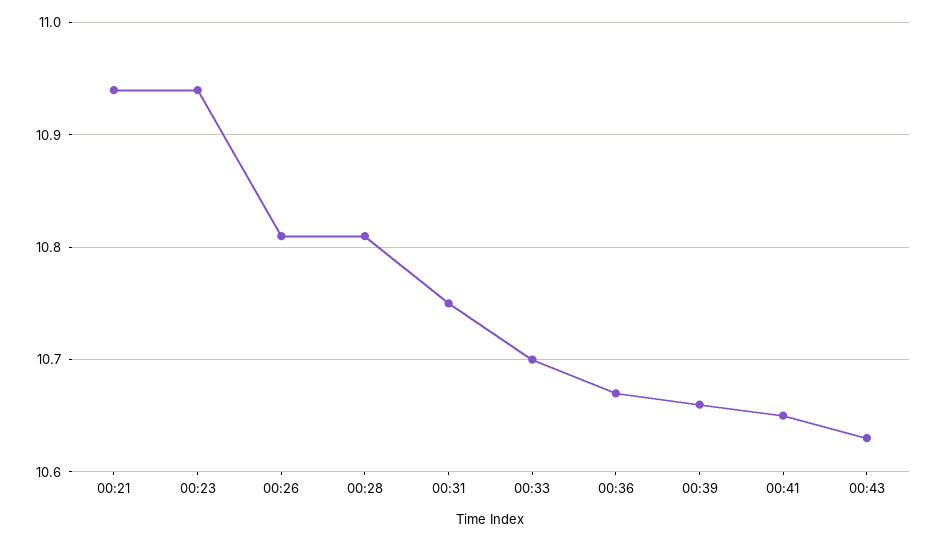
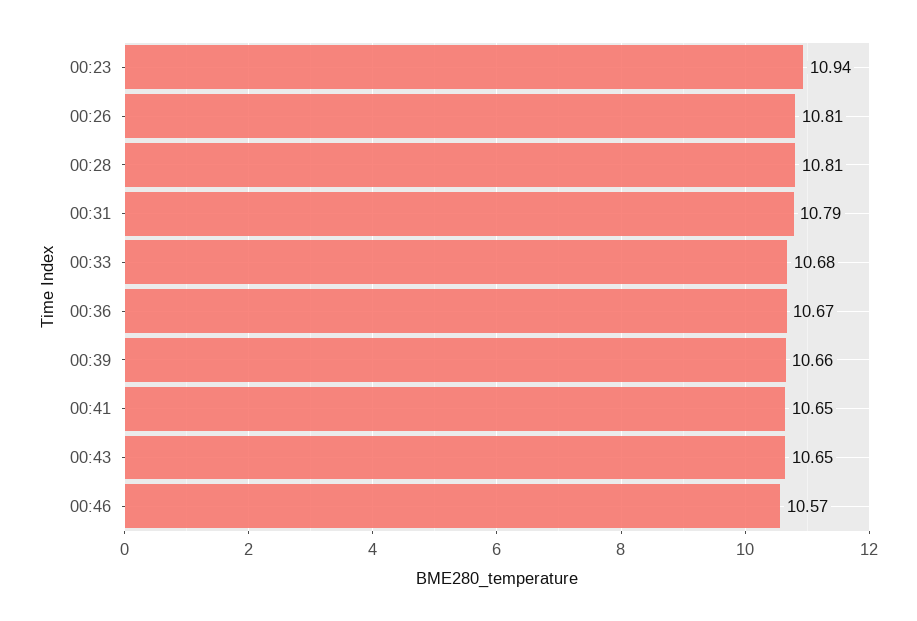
00:21: 10.94 -> none
00:31: 10.75 -> 10.79
00:33: 10.7 -> 10.68
00:43: 10.63 -> 10.65
00:46: none -> 10.57

